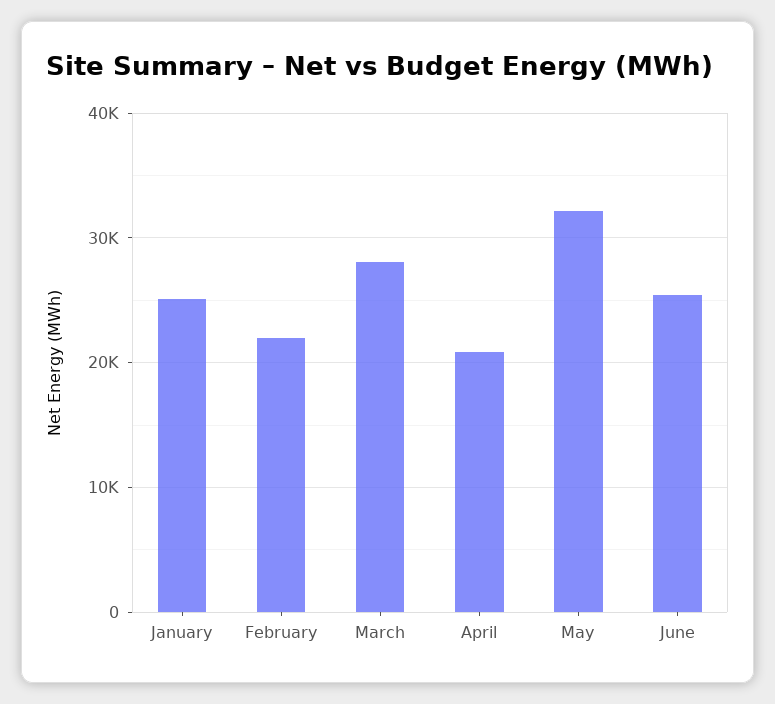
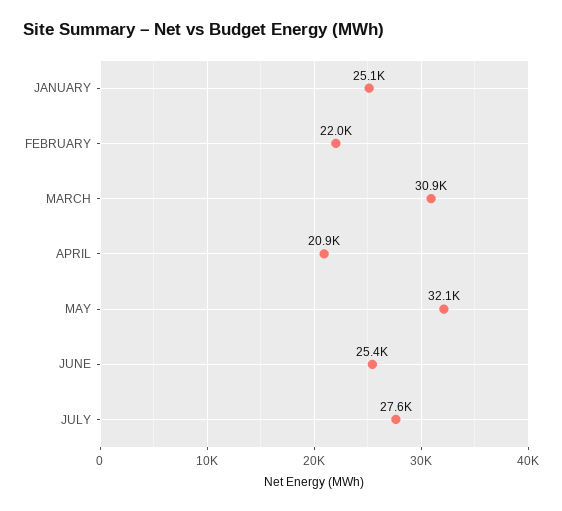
March: 28000 -> 30900
JULY: none -> 27600

